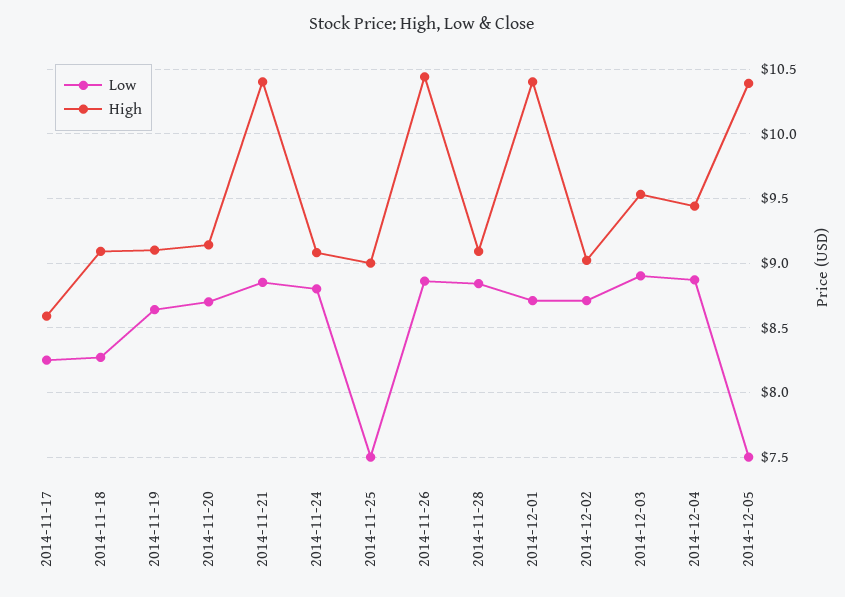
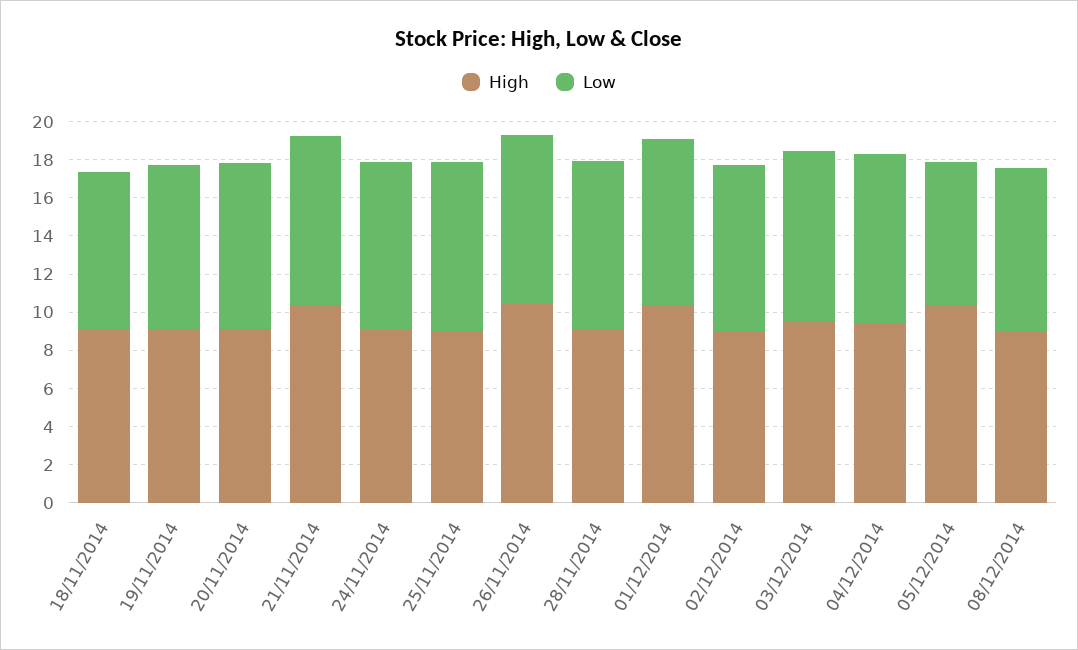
Low, 2014-11-17: 8.25 -> none
High, 2014-11-17: 8.6 -> none
Low, 2014-11-25: 7.5 -> 9
High, 08/12/2014: none -> 9
Low, 08/12/2014: none -> 8.5

